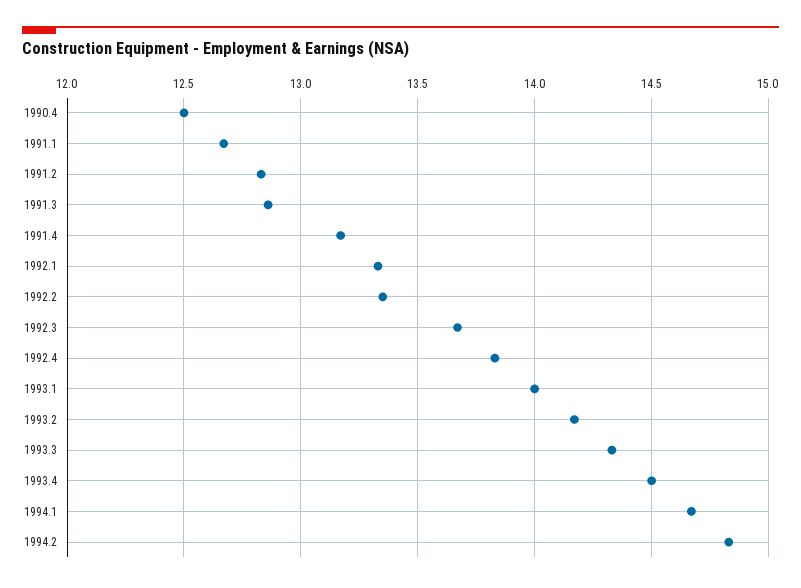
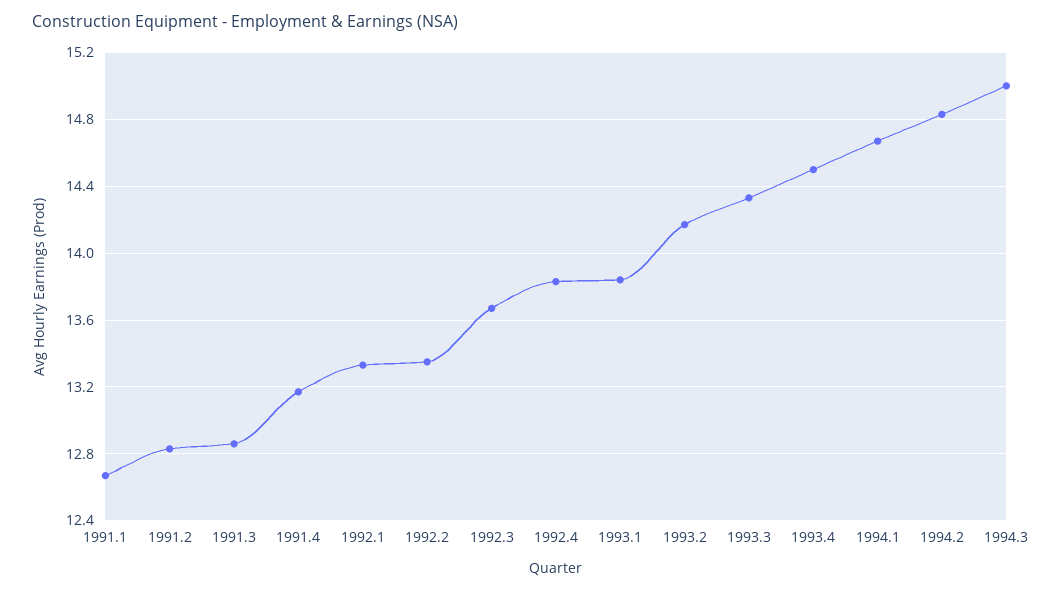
1990.4: 12.5 -> none
1993.1: 14 -> 13.85
1994.3: none -> 15

